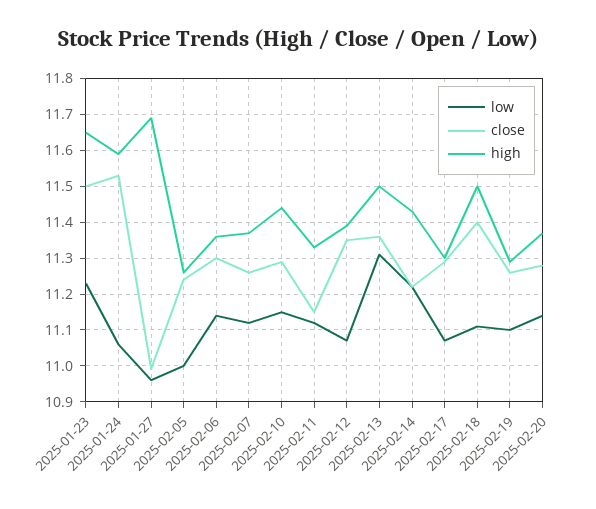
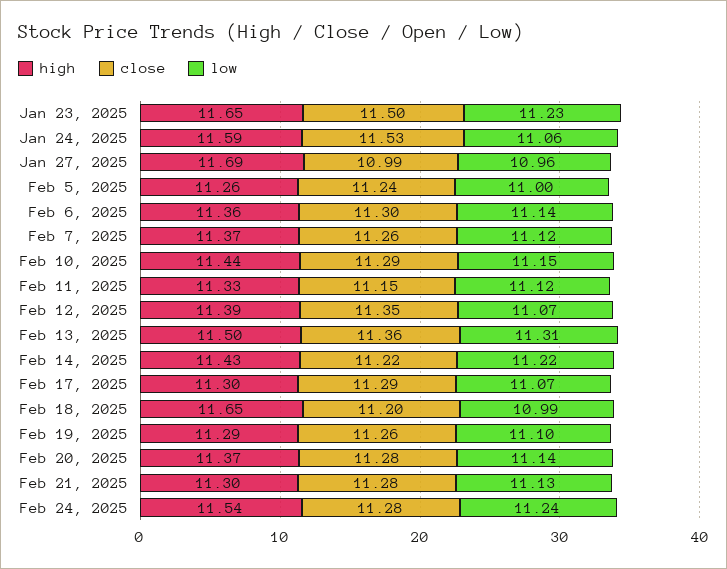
low, 2025-02-18: 11.1 -> 10.99
close, 2025-02-18: 11.4 -> 11.2
high, 2025-02-18: 11.5 -> 11.65
high, Feb 21, 2025: none -> 11.3
close, Feb 21, 2025: none -> 11.28
low, Feb 21, 2025: none -> 11.13
high, Feb 24, 2025: none -> 11.54
close, Feb 24, 2025: none -> 11.28
low, Feb 24, 2025: none -> 11.24

